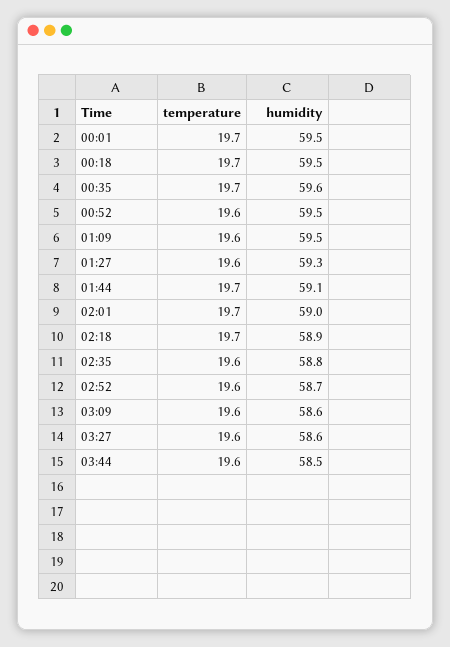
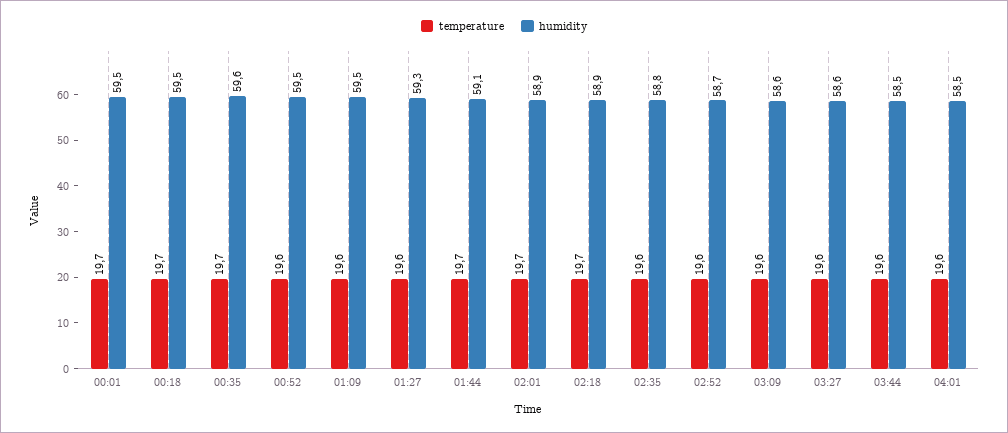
humidity, 02:01: 59 -> 58.9
temperature, 04:01: none -> 19.6
humidity, 04:01: none -> 58.5

